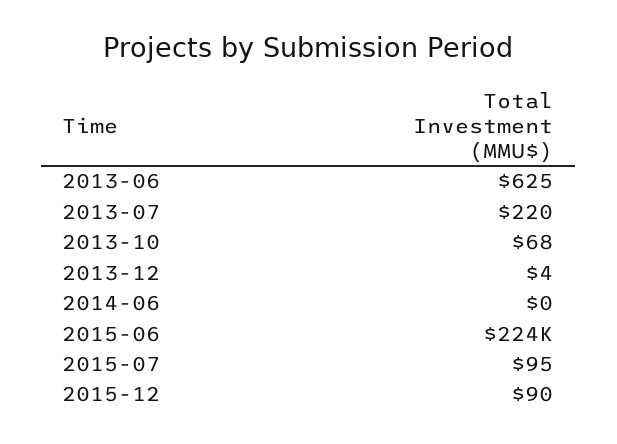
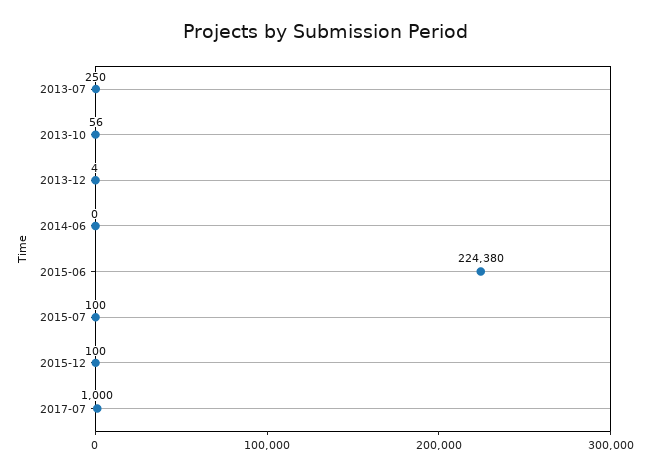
2013-06: 625 -> none
2013-07: 220 -> 250
2013-10: 68 -> 56
2015-07: 95 -> 100
2015-12: 90 -> 100
2017-07: none -> 1000

